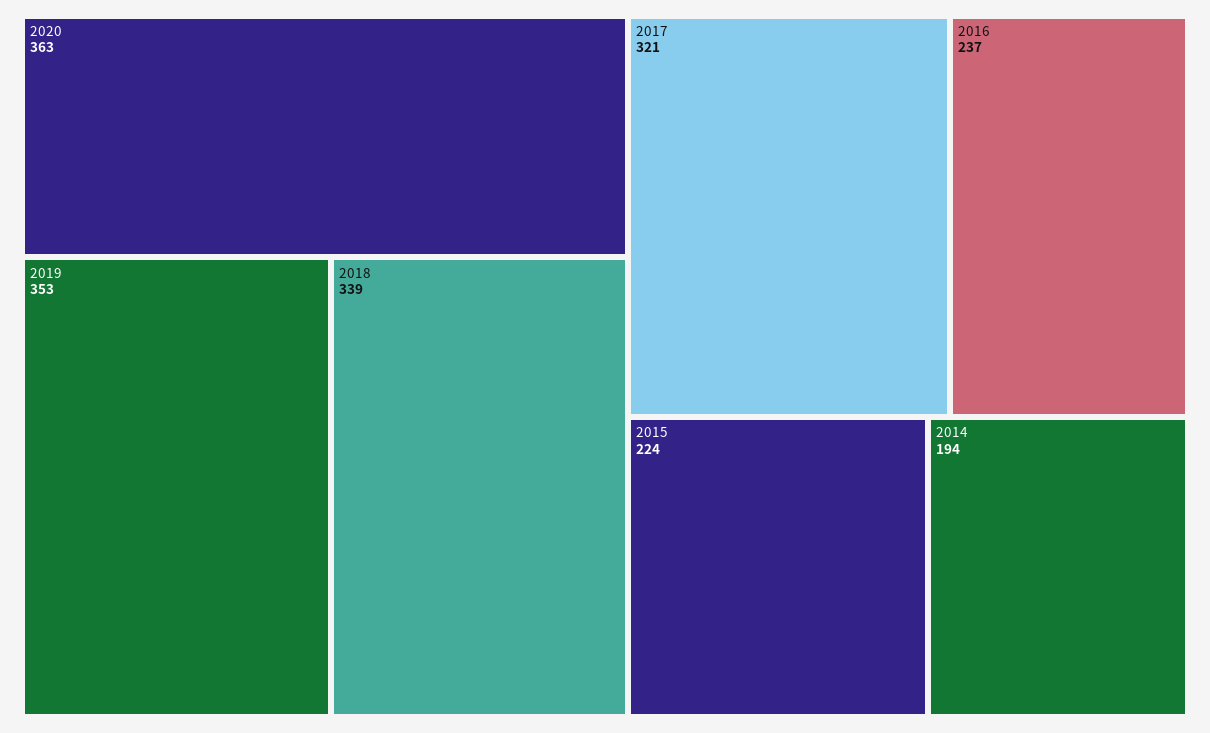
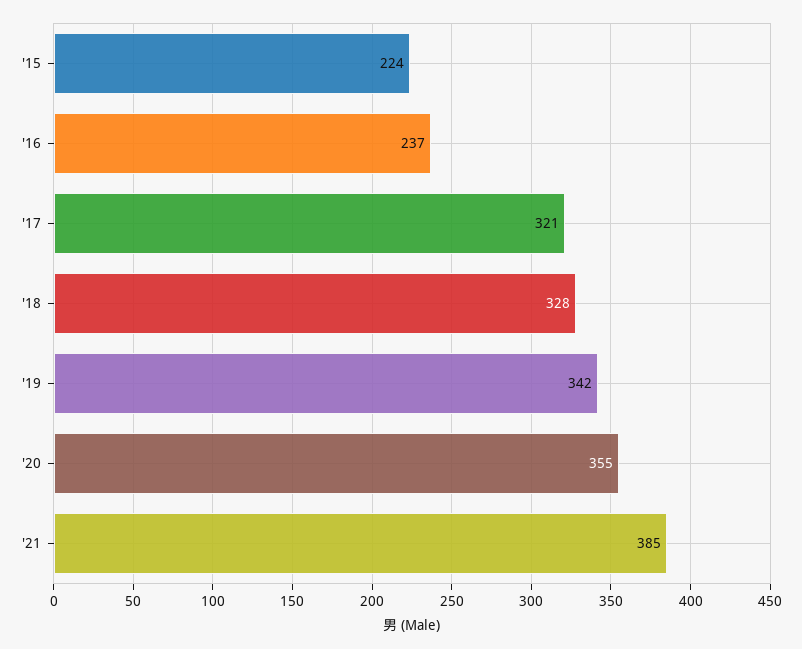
2020: 363 -> 355
2019: 353 -> 342
2018: 339 -> 328
2014: 194 -> none
'21: none -> 385

